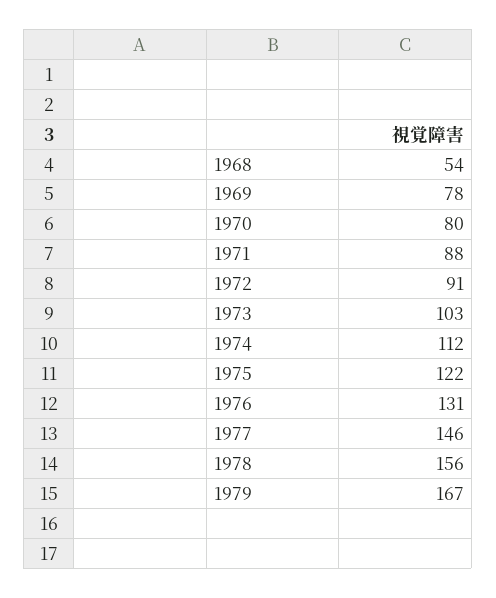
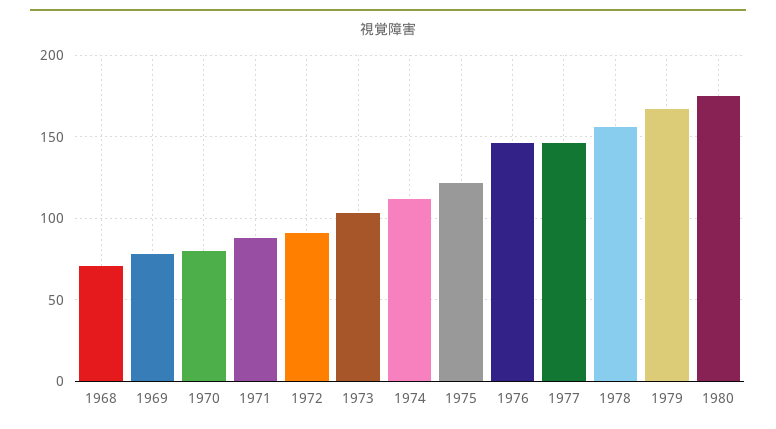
1968: 54 -> 70
1976: 131 -> 145
1980: none -> 175

